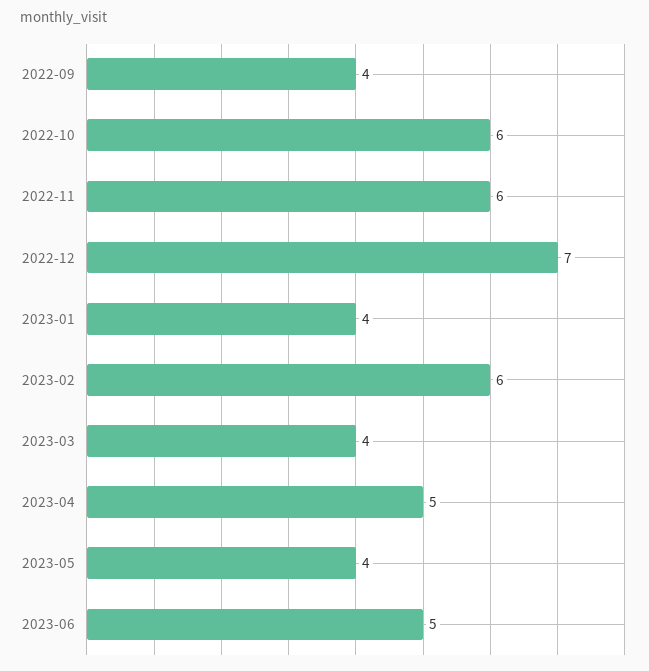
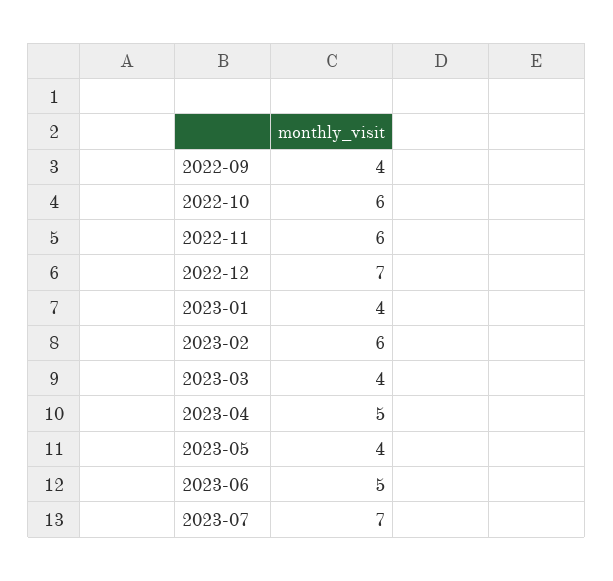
2023-07: none -> 7

